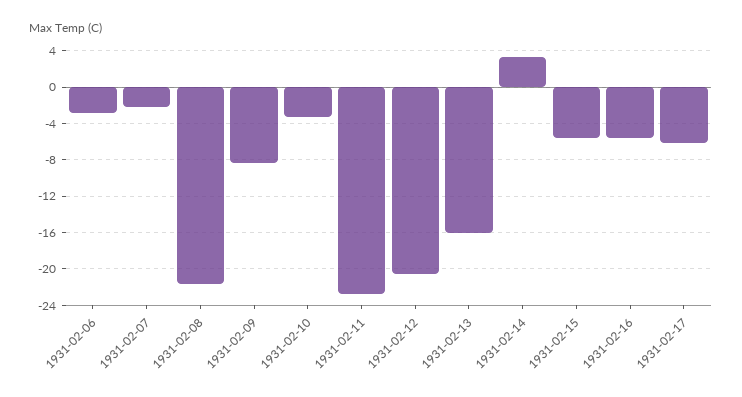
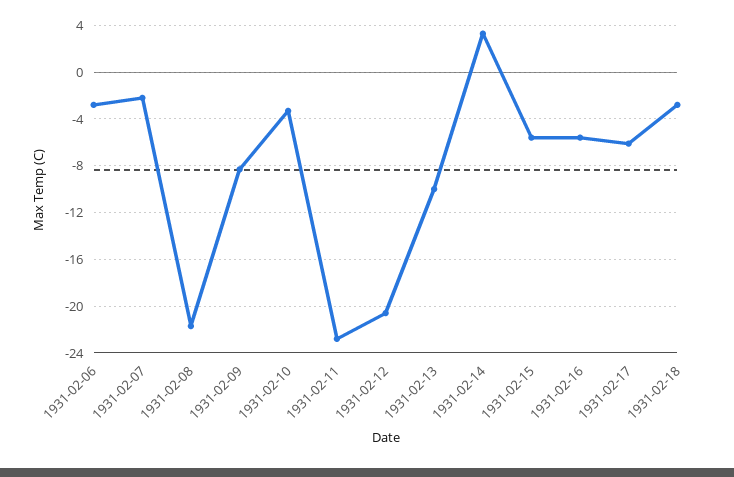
1931-02-13: -16 -> -10
1931-02-18: none -> -3

